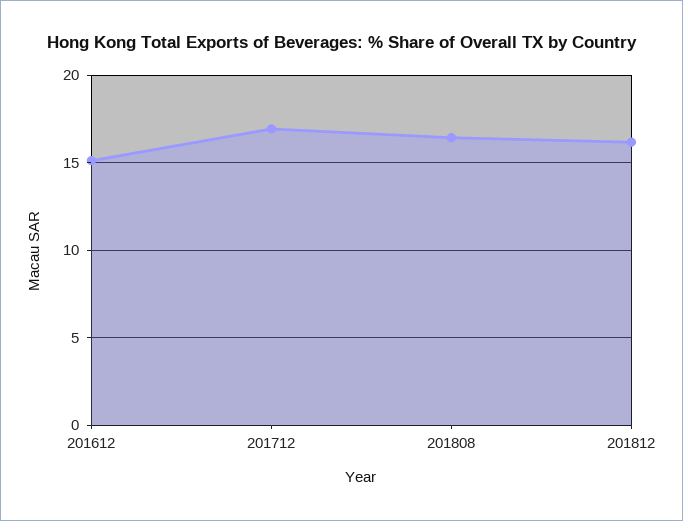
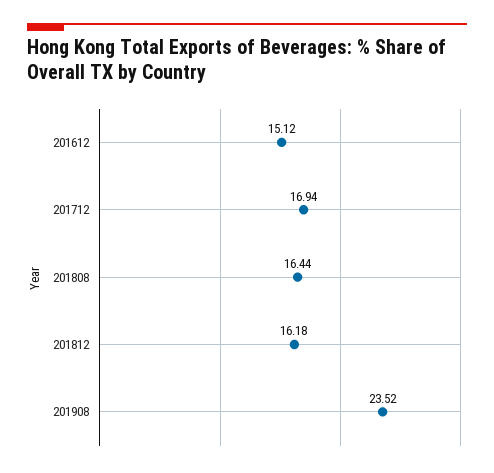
201908: none -> 23.52

